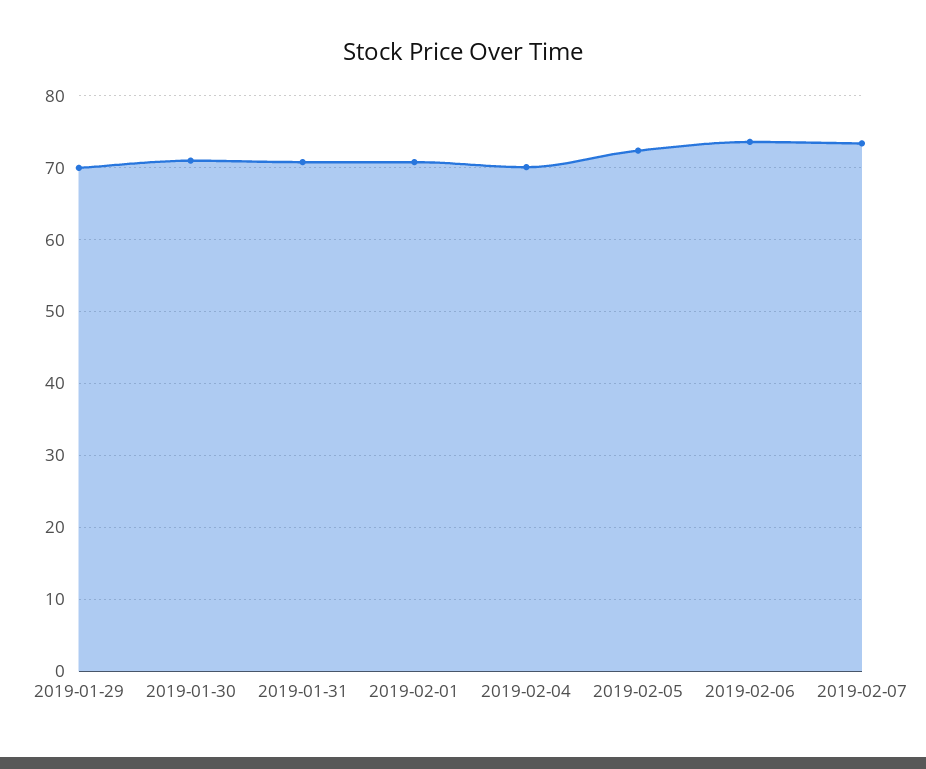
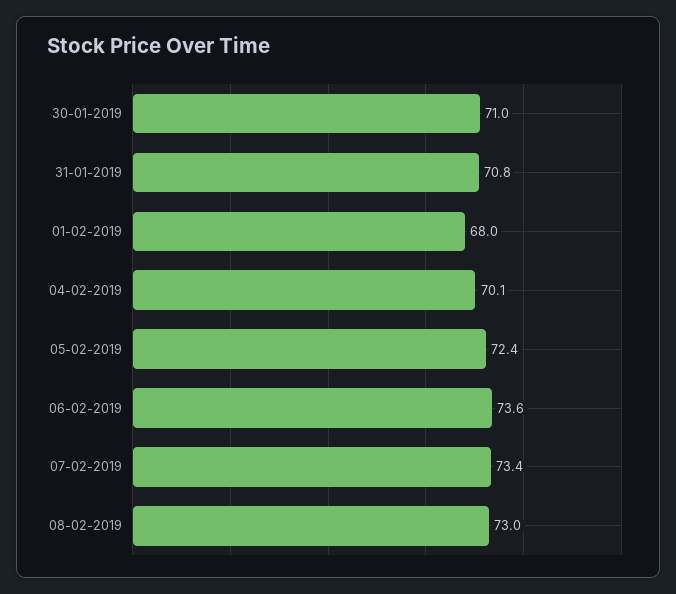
2019-01-29: 70 -> none
2019-02-01: 71 -> 68
08-02-2019: none -> 73

